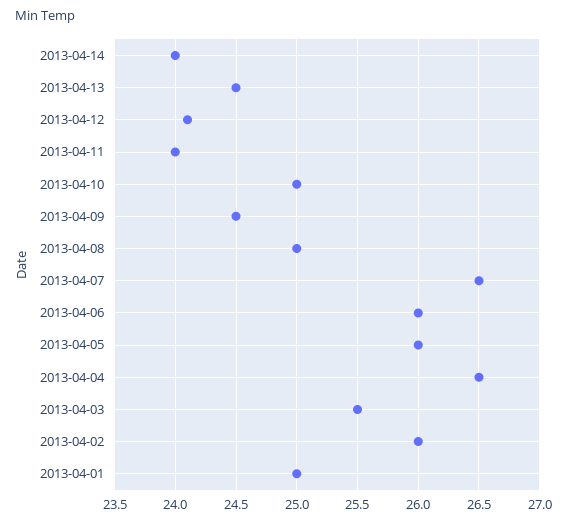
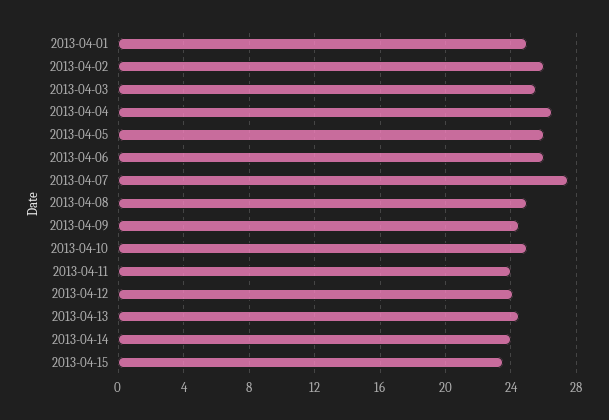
2013-04-07: 26.5 -> 27.5
2013-04-15: none -> 23.5

